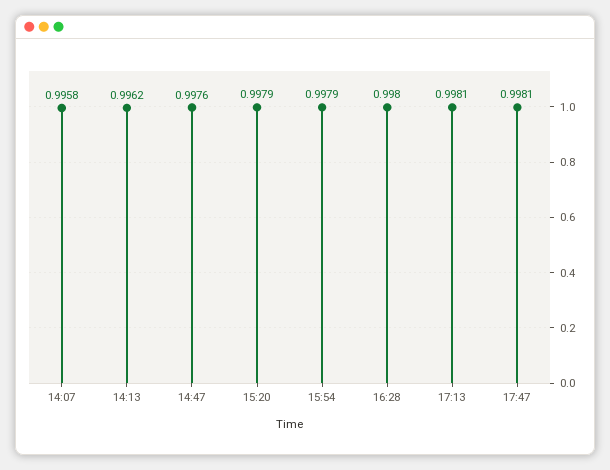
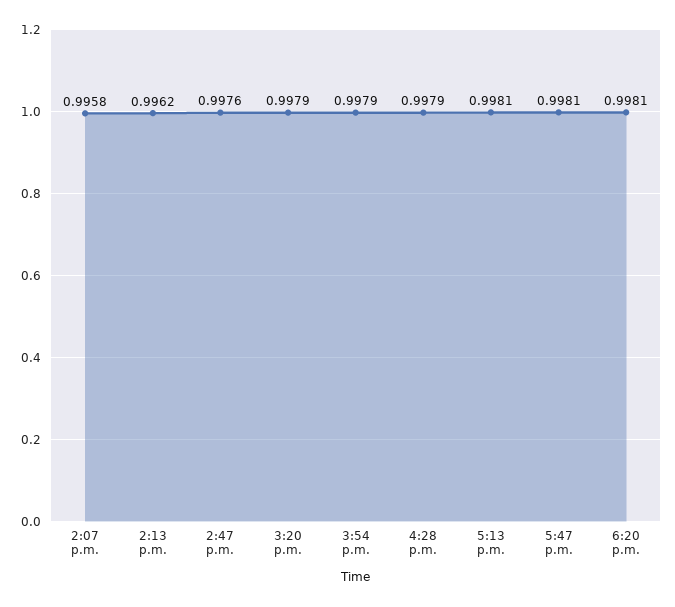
16:28: 0.998 -> 0.9979
6:20 p.m.: none -> 0.9981

